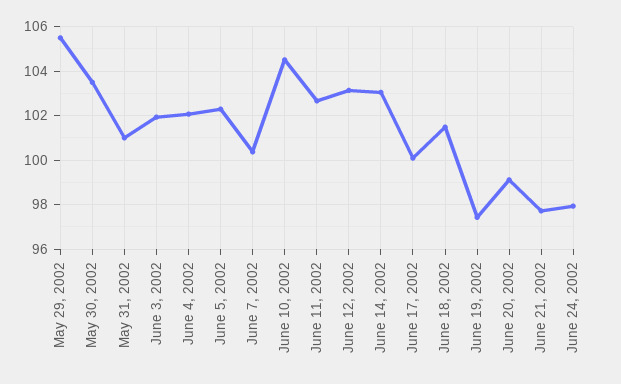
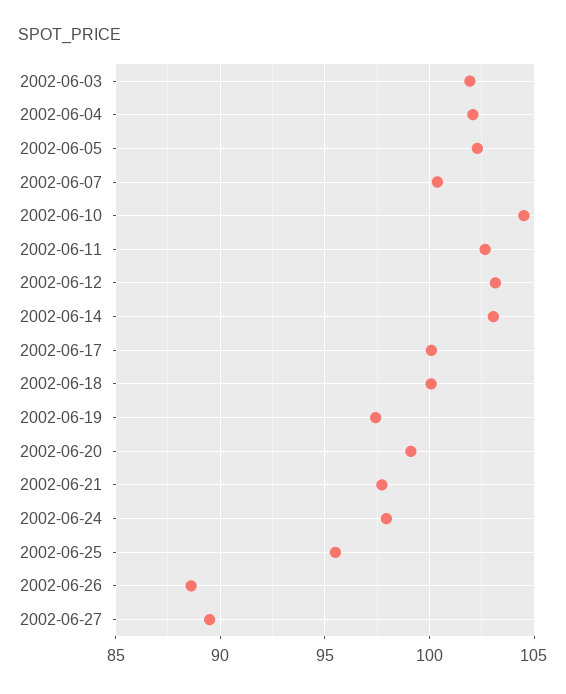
May 29, 2002: 105.5 -> none
May 30, 2002: 103.5 -> none
May 31, 2002: 101 -> none
June 18, 2002: 101.5 -> 100
2002-06-25: none -> 95.5
2002-06-26: none -> 88.5
2002-06-27: none -> 89.5

